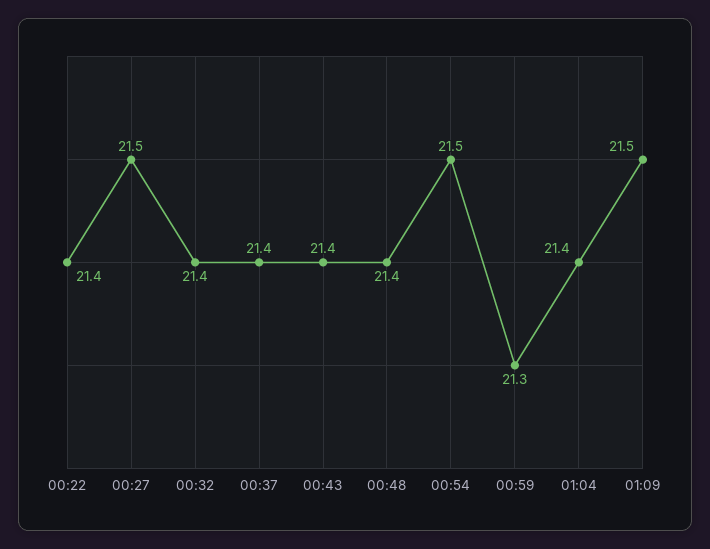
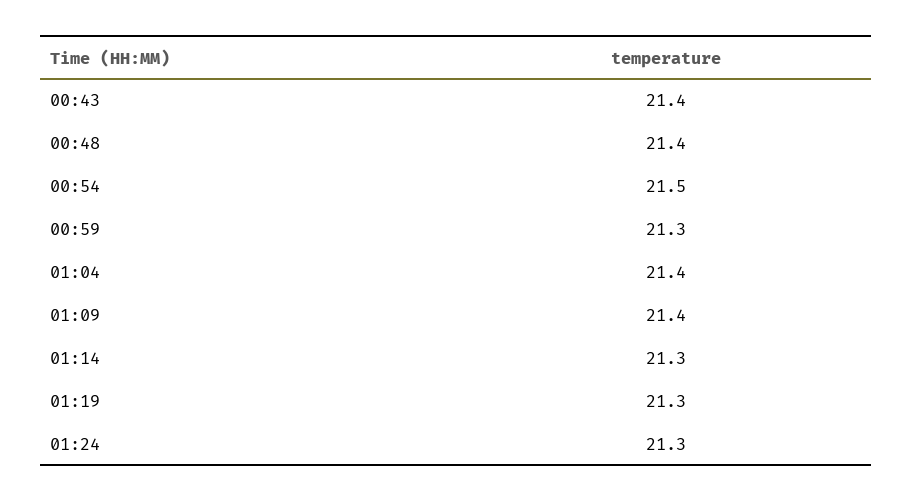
00:22: 21.4 -> none
00:27: 21.5 -> none
00:32: 21.4 -> none
00:37: 21.4 -> none
01:09: 21.5 -> 21.4
01:14: none -> 21.3
01:19: none -> 21.3
01:24: none -> 21.3

